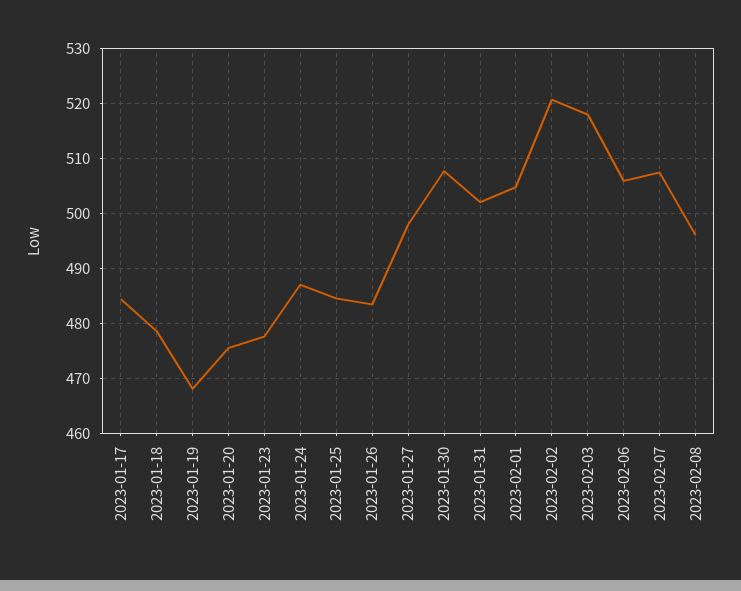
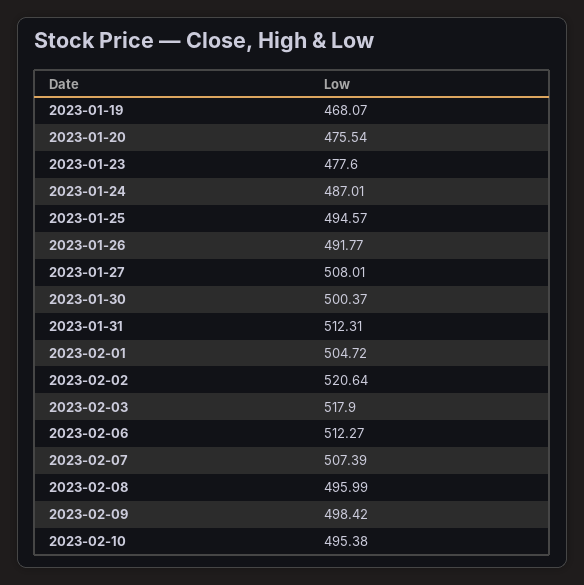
2023-01-17: 484 -> none
2023-01-18: 478 -> none
2023-01-25: 484 -> 494.57
2023-01-26: 484 -> 491.77
2023-01-27: 498 -> 508.01
2023-01-30: 508 -> 500.37
2023-01-31: 502 -> 512.31
2023-02-06: 506 -> 512.27
2023-02-09: none -> 498.42
2023-02-10: none -> 495.38

